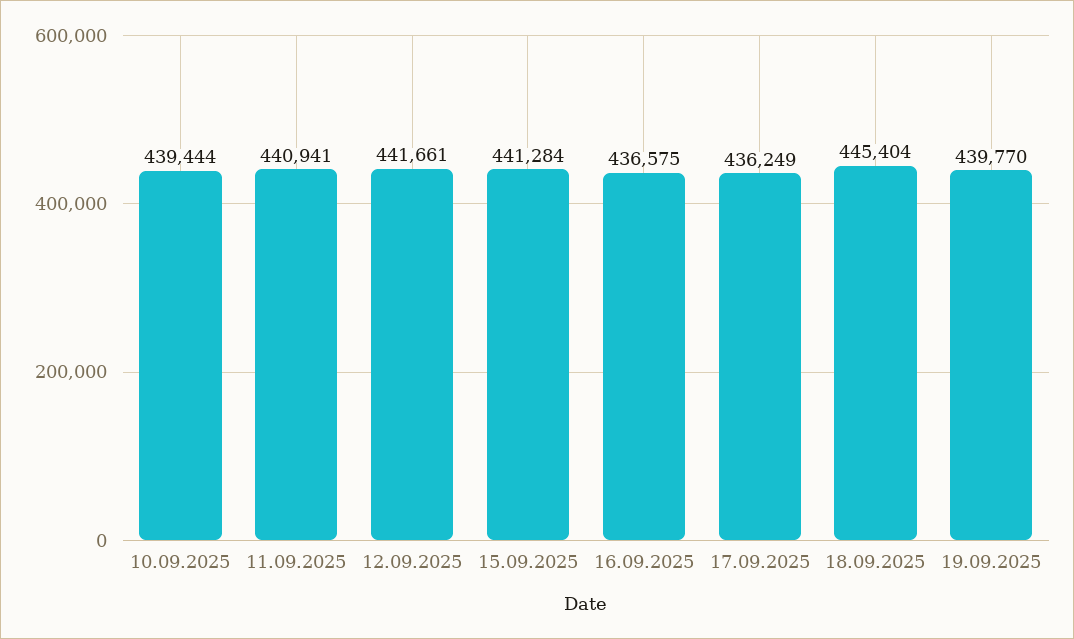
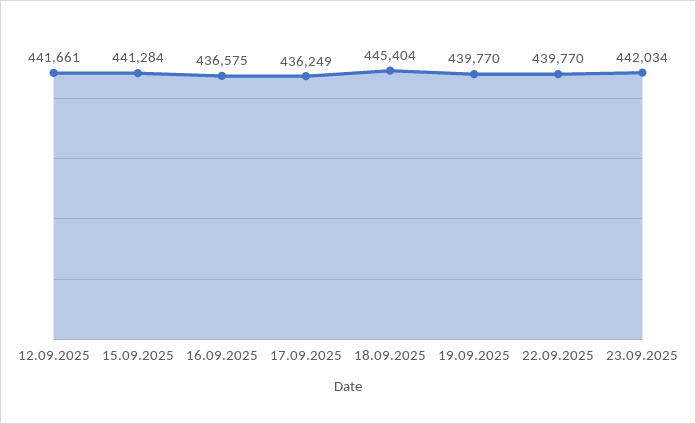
10.09.2025: 439444 -> none
11.09.2025: 440941 -> none
22.09.2025: none -> 439770
23.09.2025: none -> 442034

